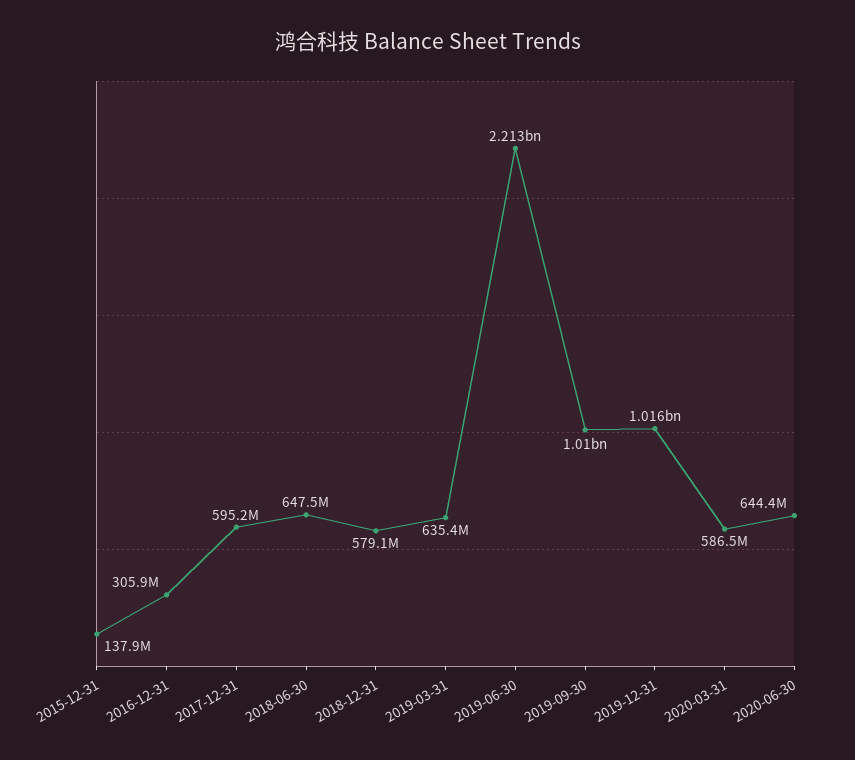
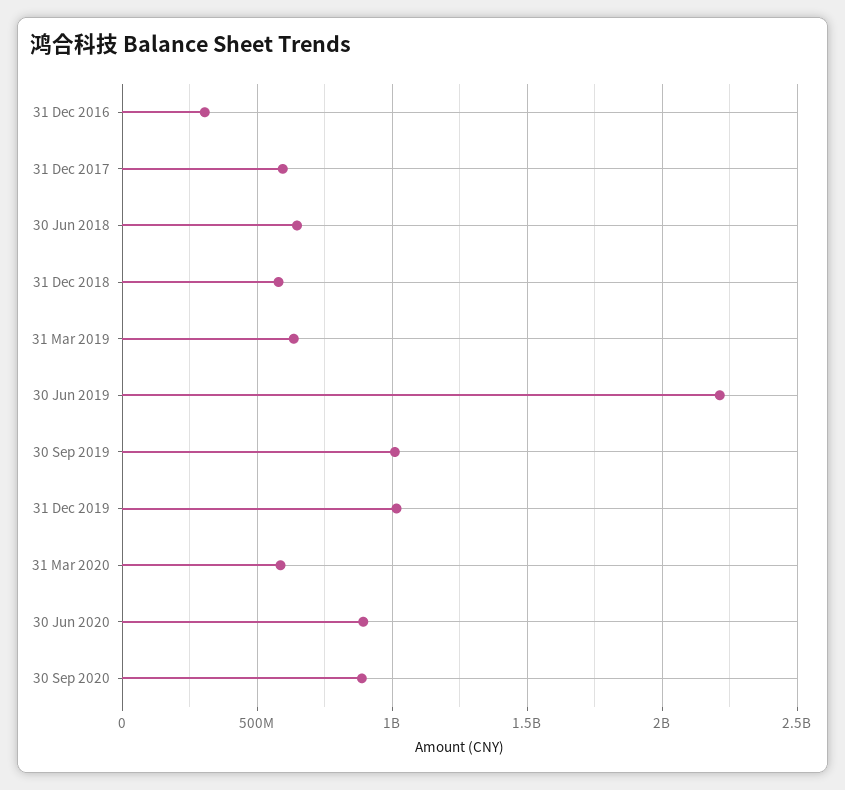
2015-12-31: 137900000 -> none
2020-06-30: 644400000 -> 900000000
30 Sep 2020: none -> 900000000

